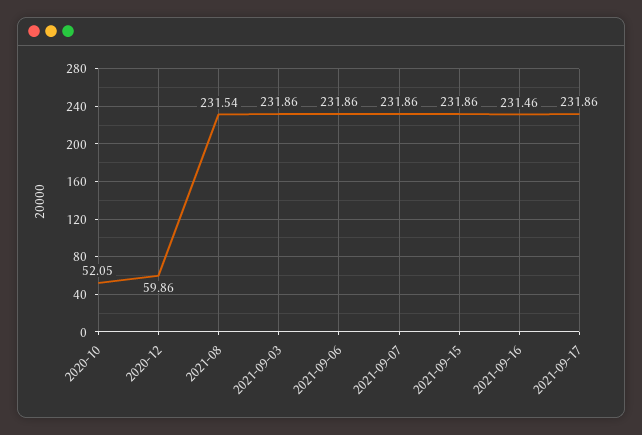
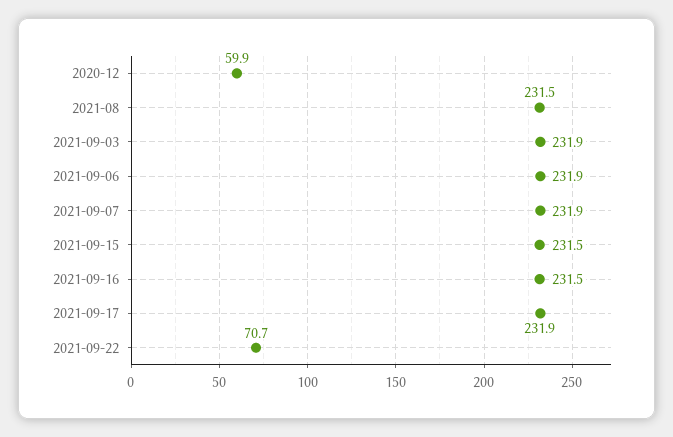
2020-10: 52.05 -> none
2021-09-15: 231.86 -> 231.5
2021-09-22: none -> 70.7

